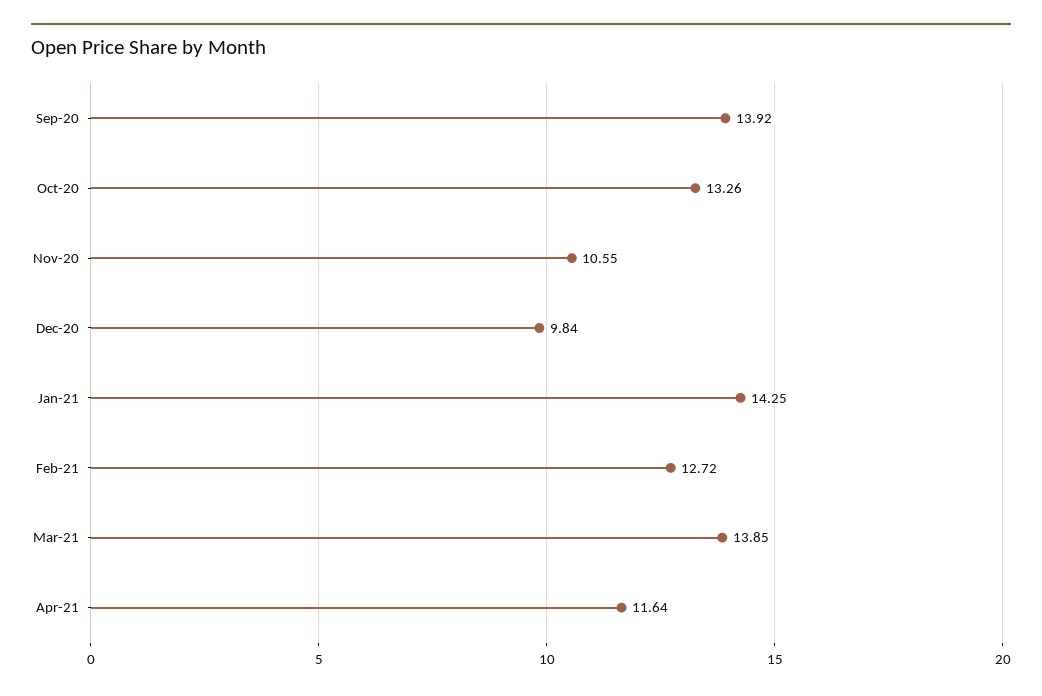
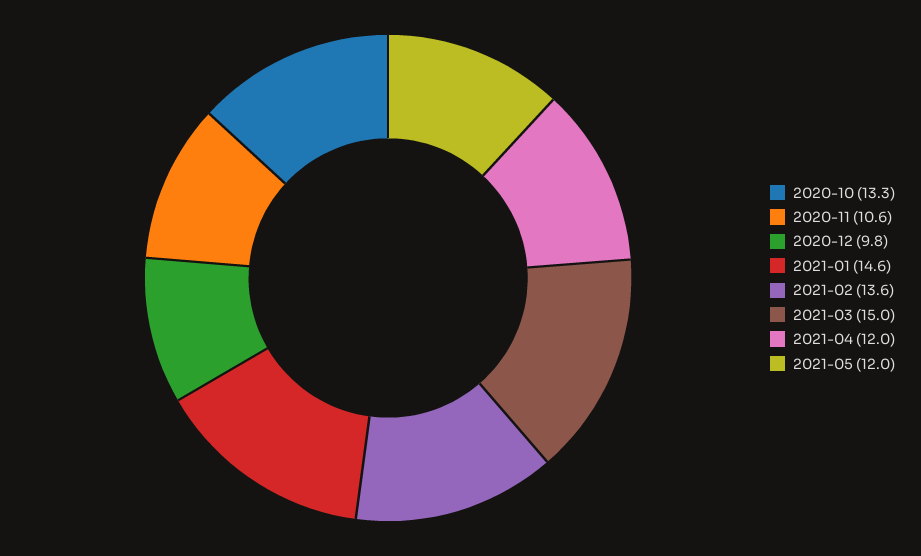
Sep-20: 13.92 -> none
Jan-21: 14.25 -> 14.6
Feb-21: 12.72 -> 13.6
Mar-21: 13.85 -> 15
Apr-21: 11.64 -> 12
2021-05: none -> 12

